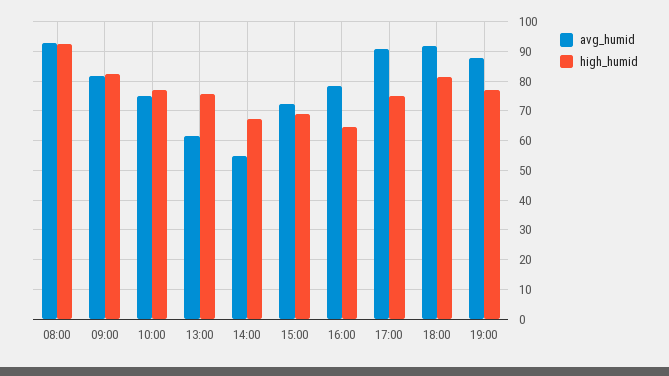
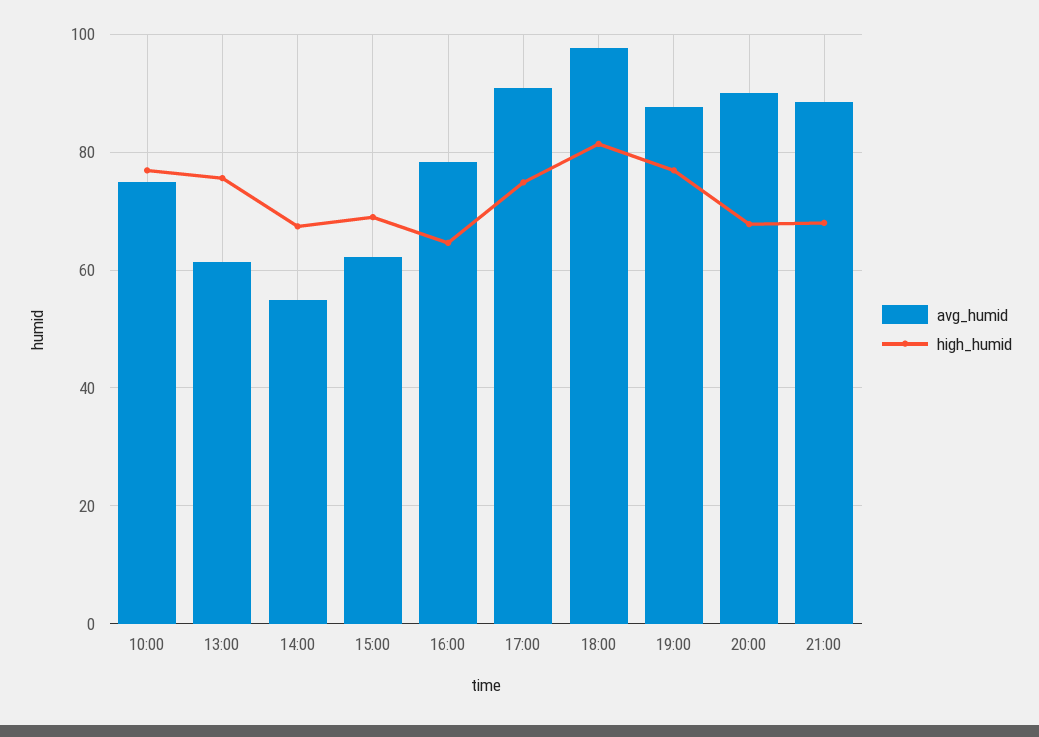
avg_humid, 08:00: 92.5 -> none
high_humid, 08:00: 92.5 -> none
avg_humid, 09:00: 82.5 -> none
high_humid, 09:00: 82.5 -> none
avg_humid, 15:00: 72.5 -> 62
avg_humid, 18:00: 92.5 -> 98
avg_humid, 20:00: none -> 90
high_humid, 20:00: none -> 68
avg_humid, 21:00: none -> 88
high_humid, 21:00: none -> 68

